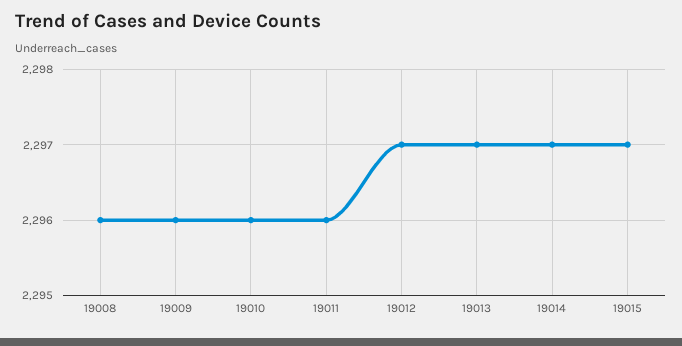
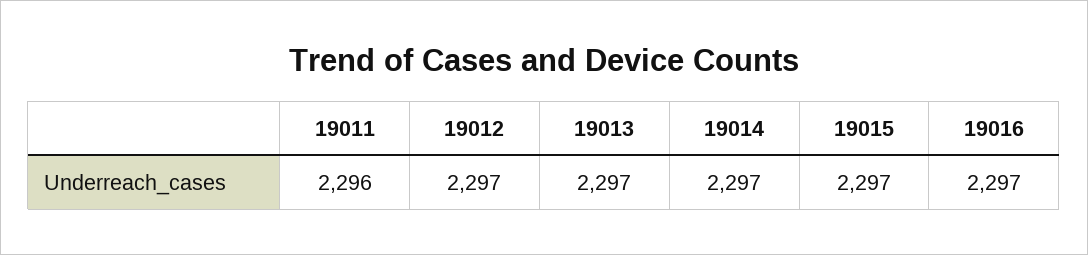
19008: 2296 -> none
19009: 2296 -> none
19010: 2296 -> none
19016: none -> 2297

